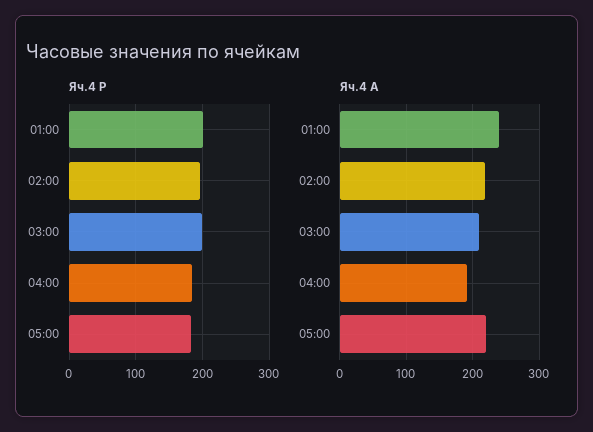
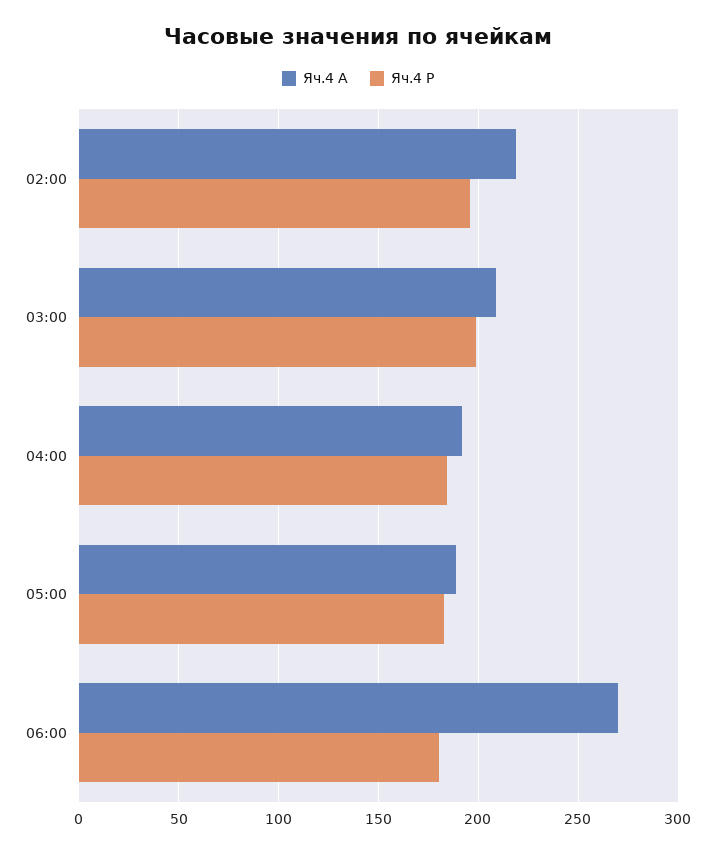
Яч.4 Р, 01:00: 200 -> none
Яч.4 А, 01:00: 240 -> none
Яч.4 А, 05:00: 220 -> 190
Яч.4 А, 06:00: none -> 270
Яч.4 Р, 06:00: none -> 180

